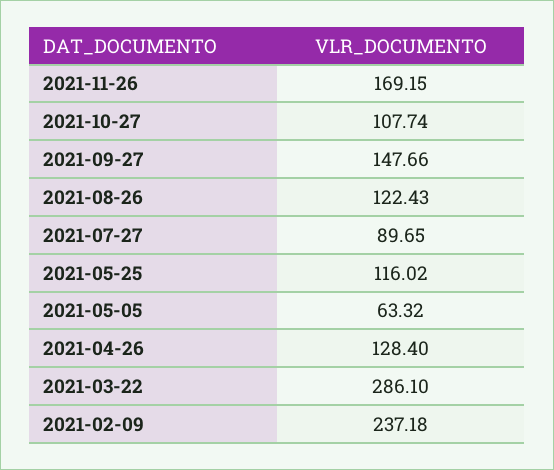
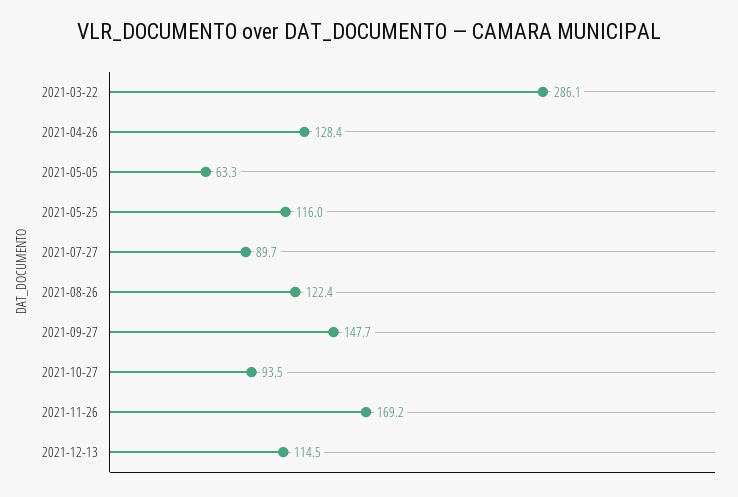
2021-10-27: 107.74 -> 93.5
2021-02-09: 237.18 -> none
2021-12-13: none -> 114.5

